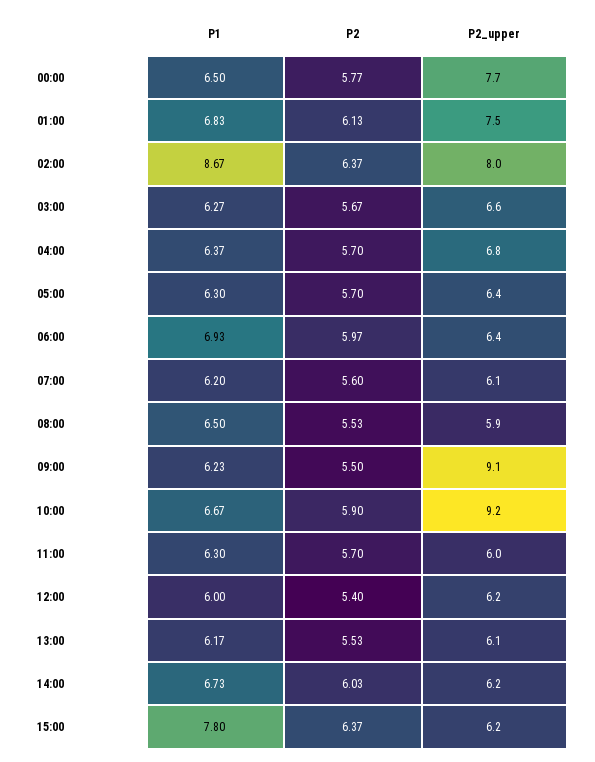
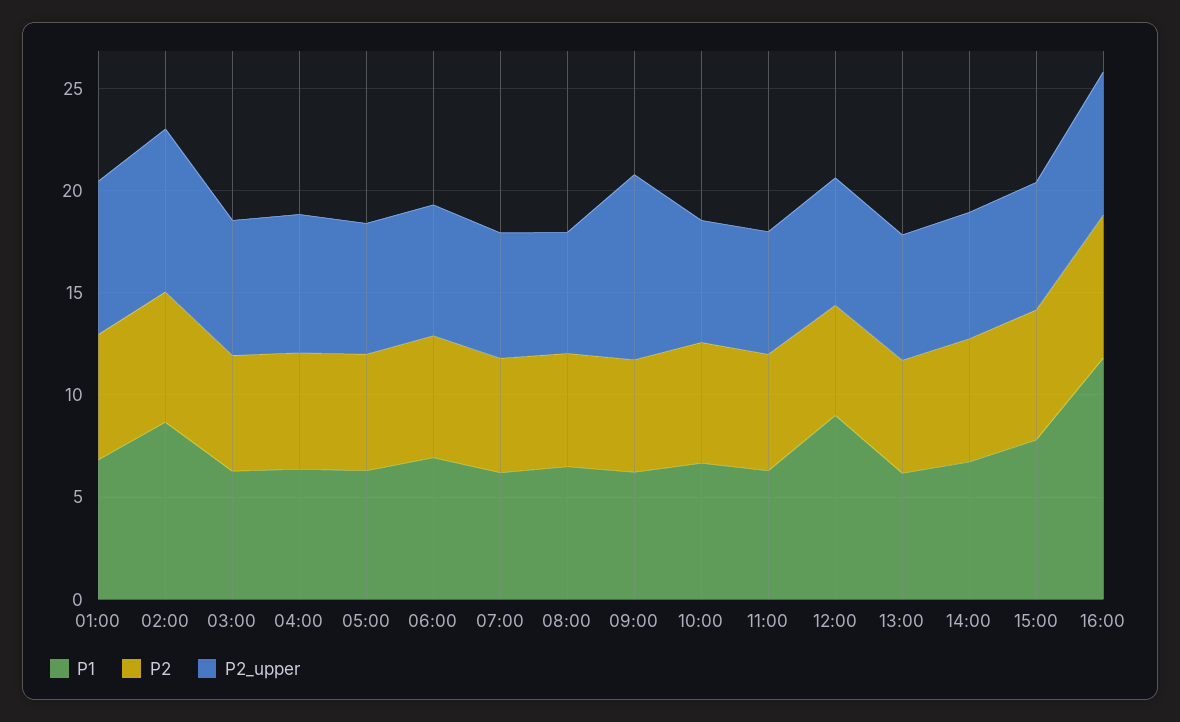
P1, 00:00: 6.5 -> none
P2, 00:00: 5.77 -> none
P2_upper, 00:00: 7.7 -> none
P2_upper, 10:00: 9.2 -> 6
P1, 12:00: 6 -> 9
P1, 16:00: none -> 12
P2, 16:00: none -> 7
P2_upper, 16:00: none -> 7

